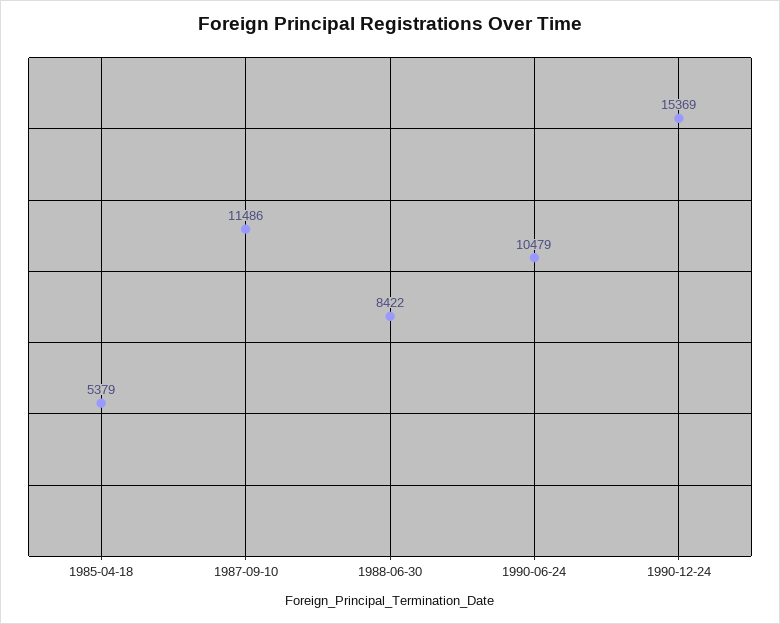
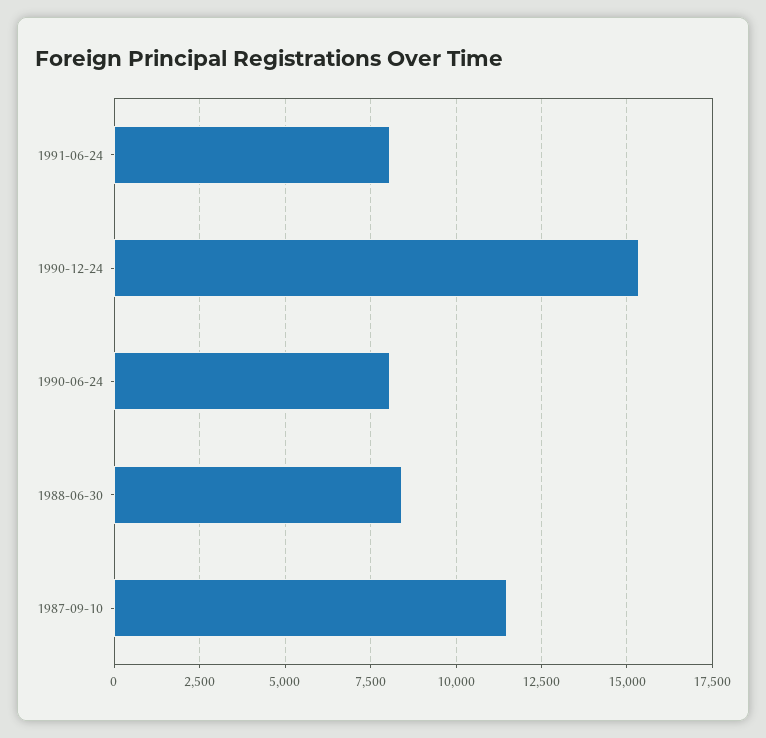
1985-04-18: 5379 -> none
1990-06-24: 10479 -> 8000
1991-06-24: none -> 8000

